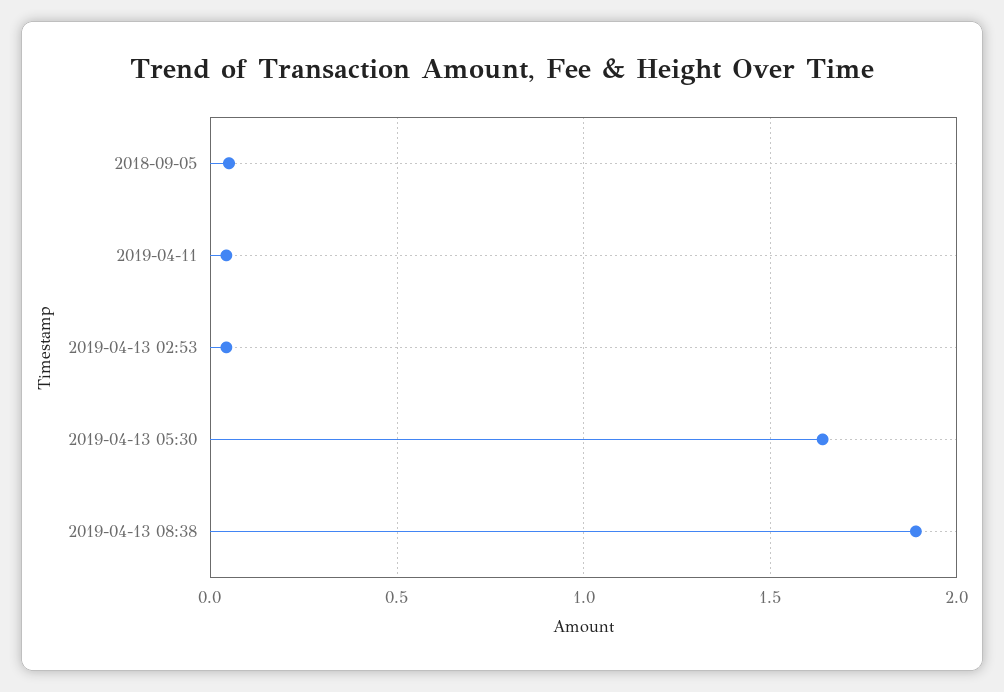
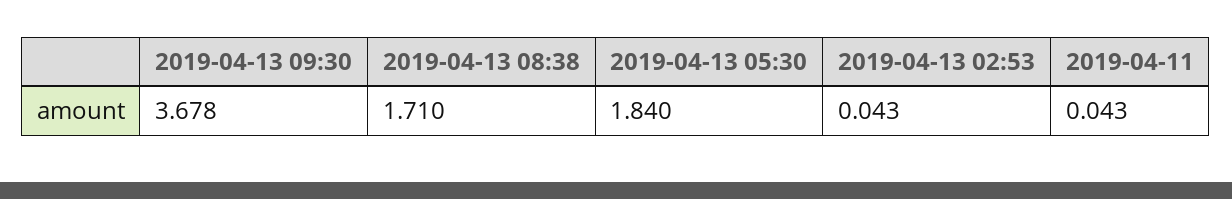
2018-09-05: 0.05 -> none
2019-04-13 05:30: 1.65 -> 1.84
2019-04-13 08:38: 1.9 -> 1.71
2019-04-13 09:30: none -> 3.678

